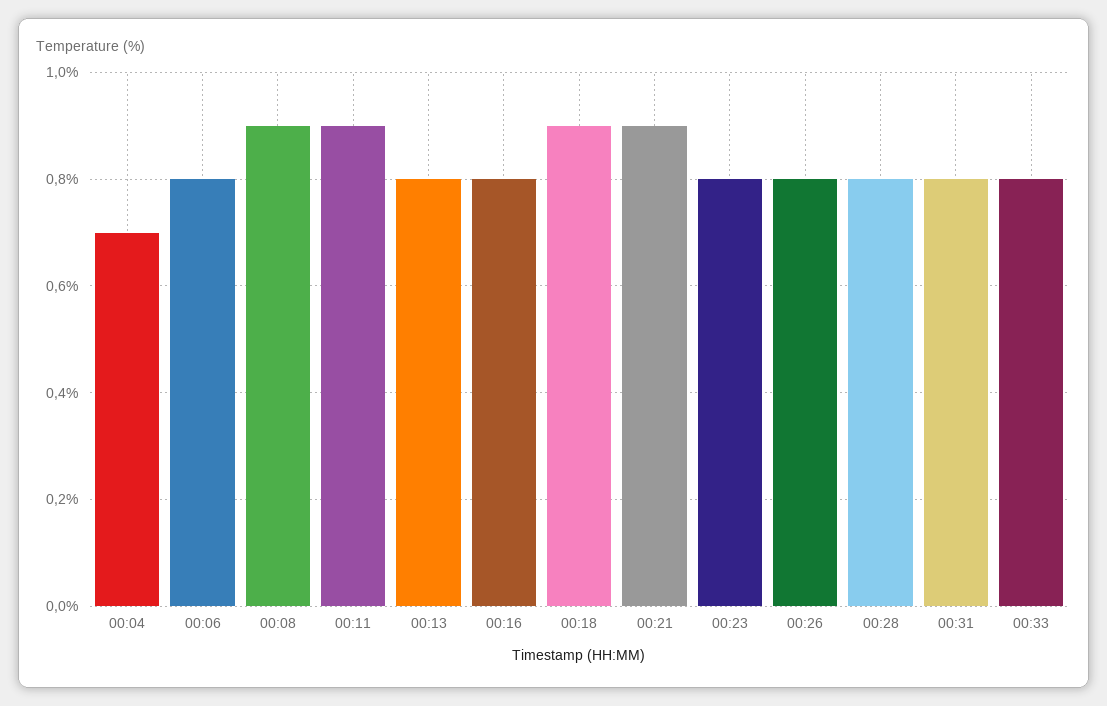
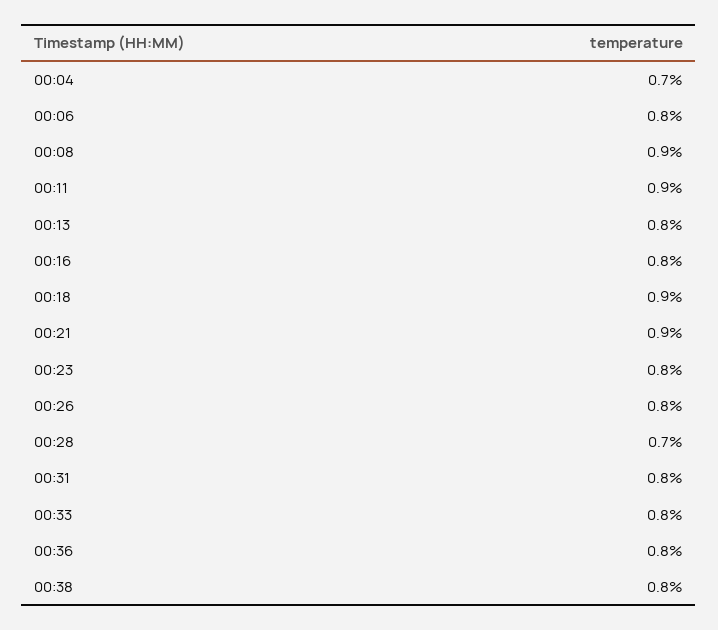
00:28: 0.8 -> 0.7
00:36: none -> 0.8
00:38: none -> 0.8

